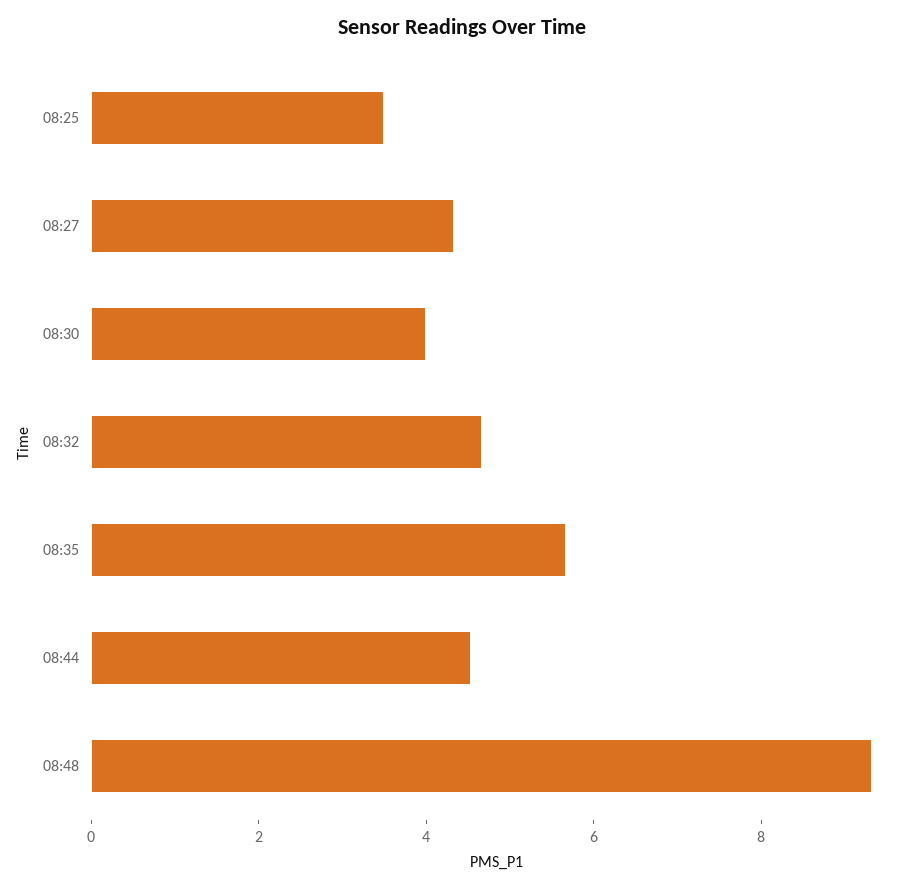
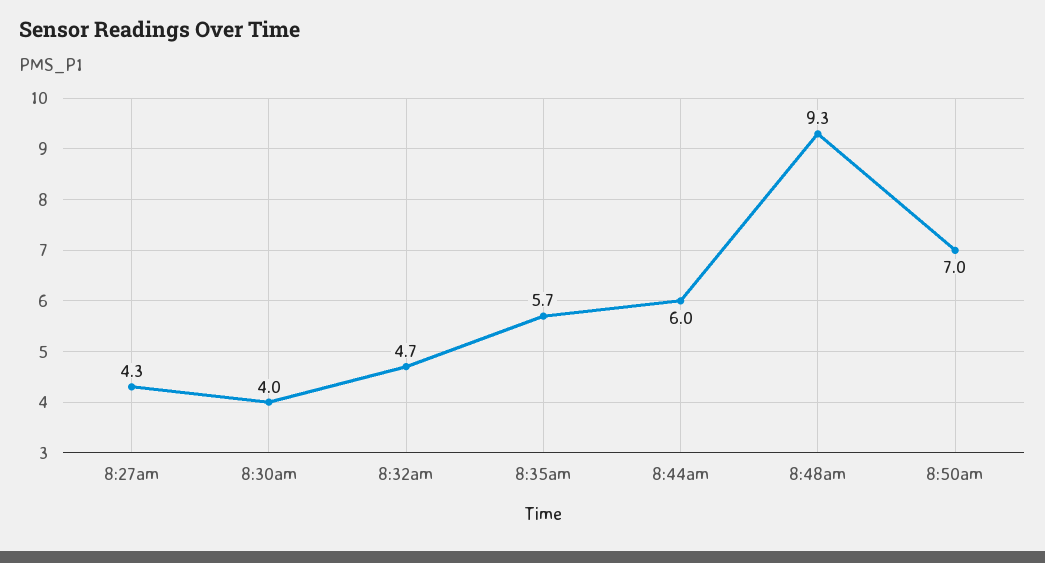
08:25: 3.5 -> none
08:44: 4.5 -> 6
8:50am: none -> 7

